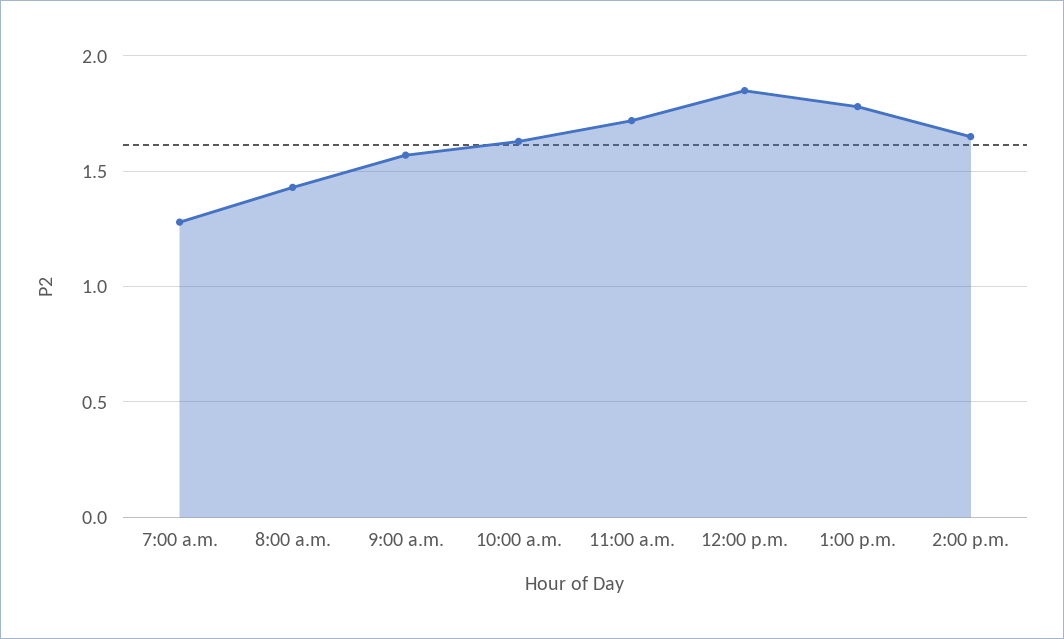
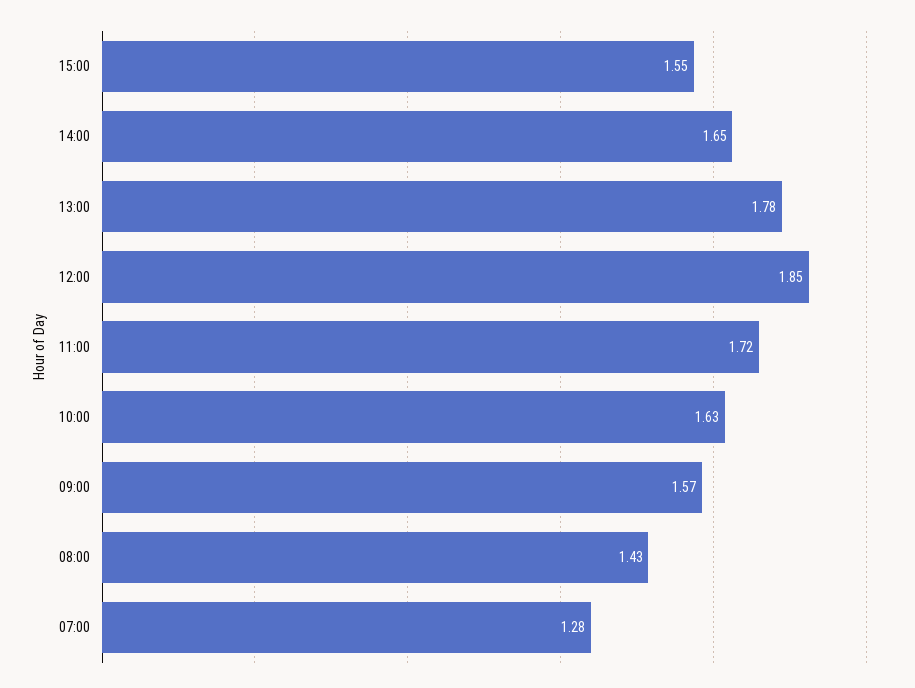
15:00: none -> 1.55

